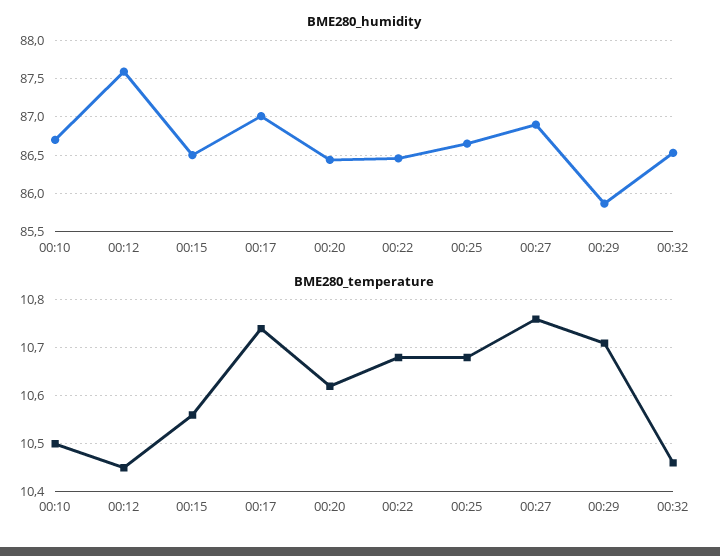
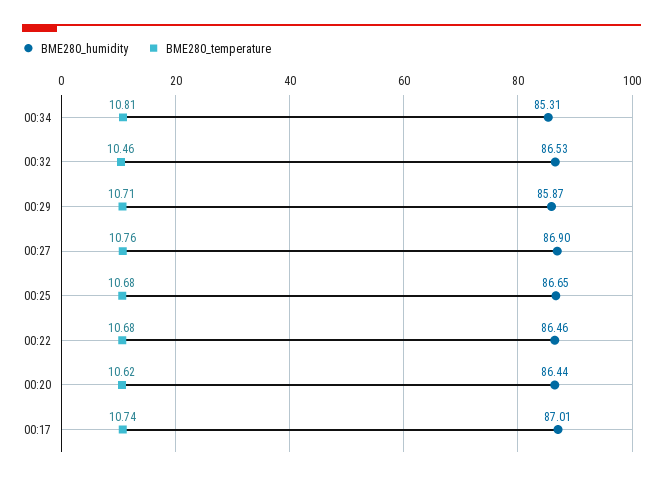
BME280_humidity, 00:10: 86.7 -> none
BME280_humidity, 00:12: 87.6 -> none
BME280_humidity, 00:15: 86.5 -> none
BME280_temperature, 00:10: 10.5 -> none
BME280_temperature, 00:12: 10.45 -> none
BME280_temperature, 00:15: 10.55 -> none
BME280_humidity, 00:34: none -> 85.31
BME280_temperature, 00:34: none -> 10.81

